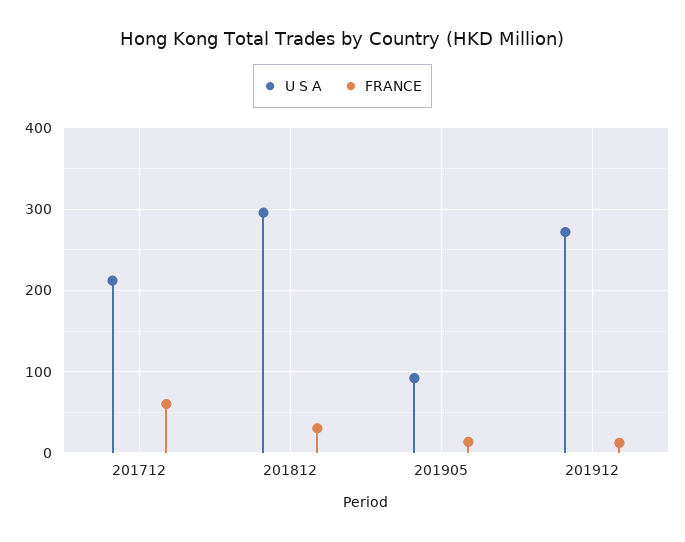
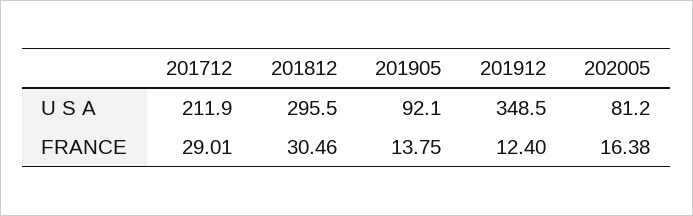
FRANCE, 201712: 60 -> 29.01
U S A, 201912: 270 -> 348.5
U S A, 202005: none -> 81.2
FRANCE, 202005: none -> 16.38

